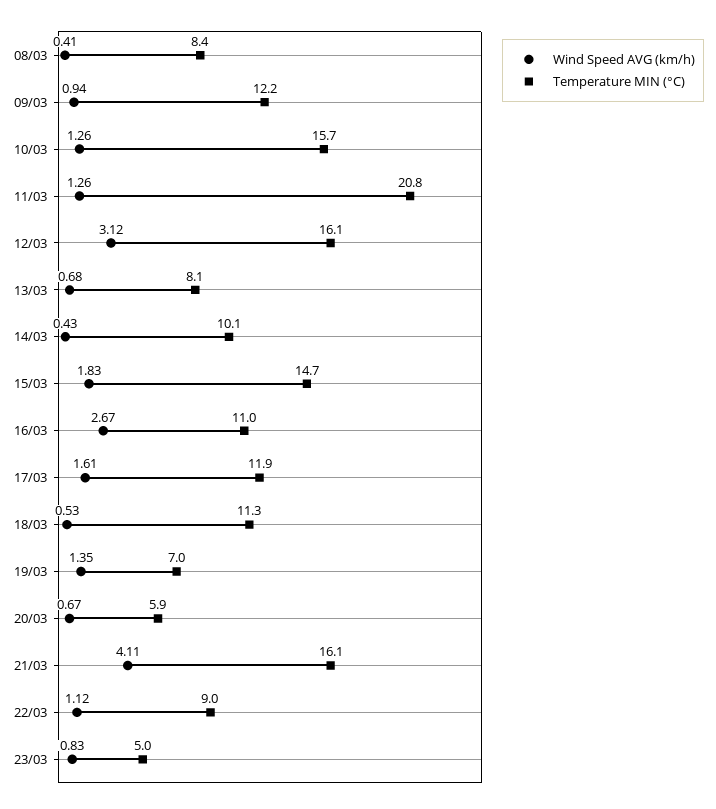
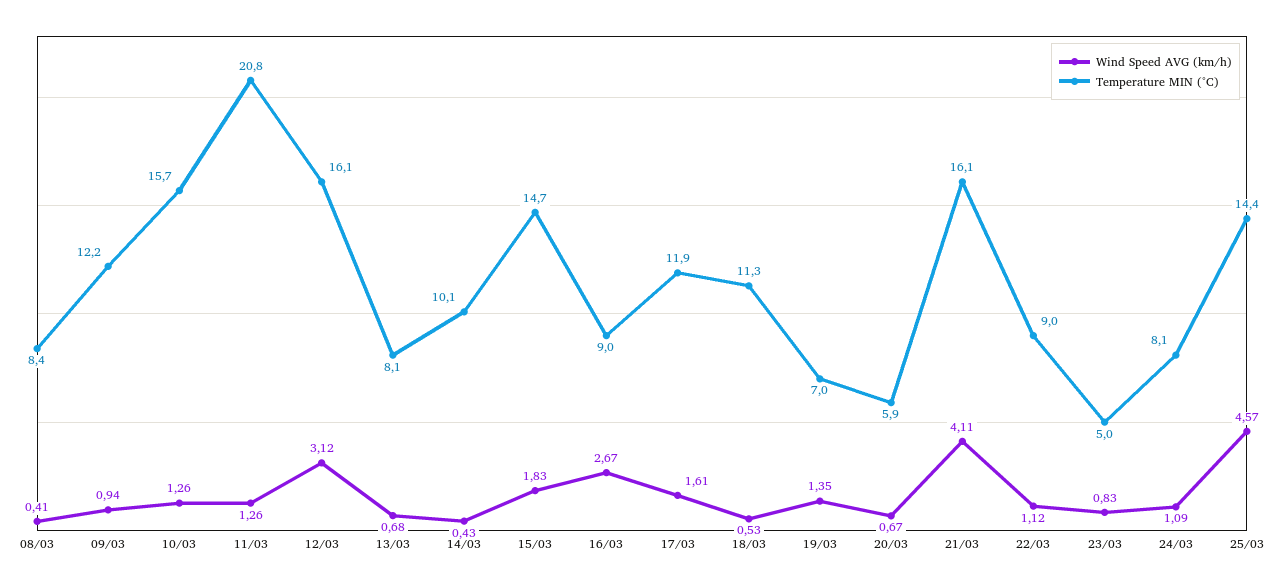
Temperature MIN (°C), 16/03: 11 -> 9
Wind Speed AVG (km/h), 24/03: none -> 1.09
Temperature MIN (°C), 24/03: none -> 8.1
Wind Speed AVG (km/h), 25/03: none -> 4.57
Temperature MIN (°C), 25/03: none -> 14.4

